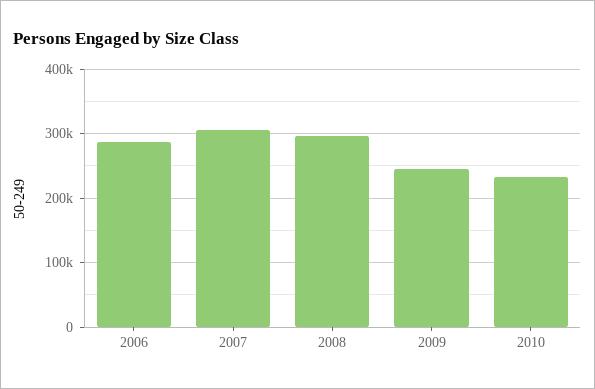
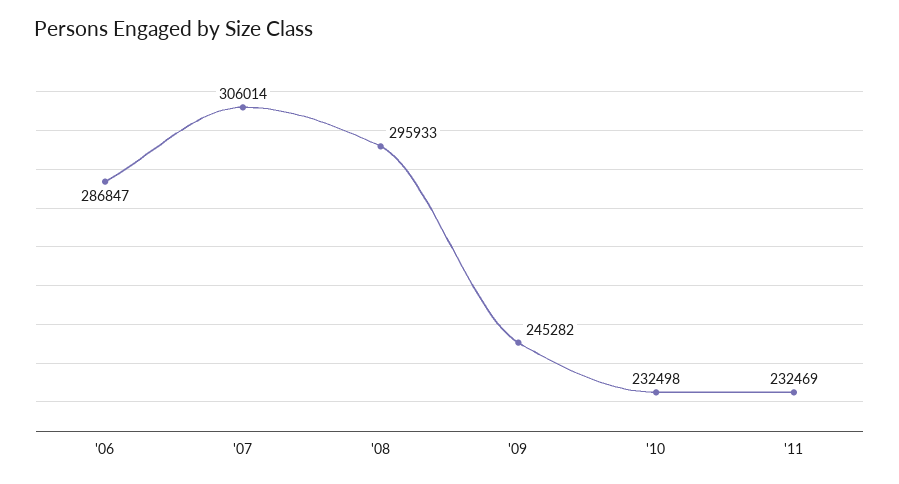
'11: none -> 232469

